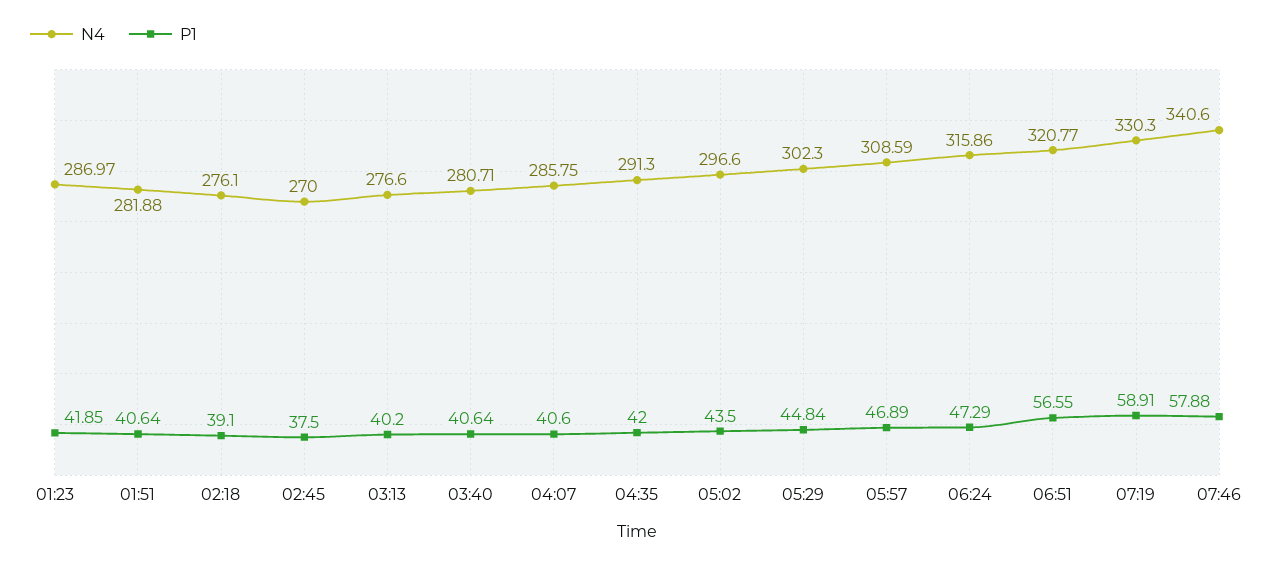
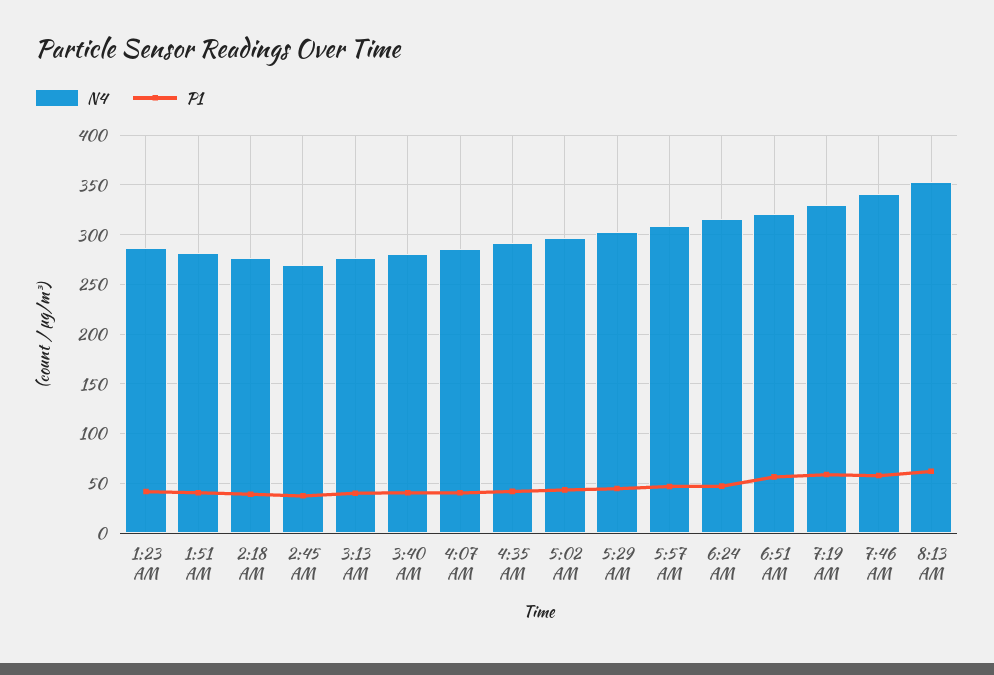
N4, 8:13 AM: none -> 350
P1, 8:13 AM: none -> 60

